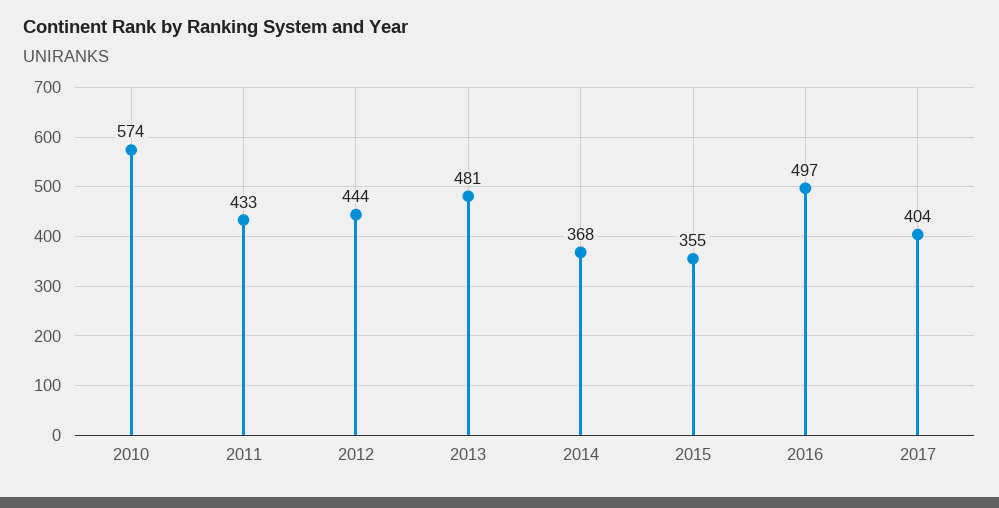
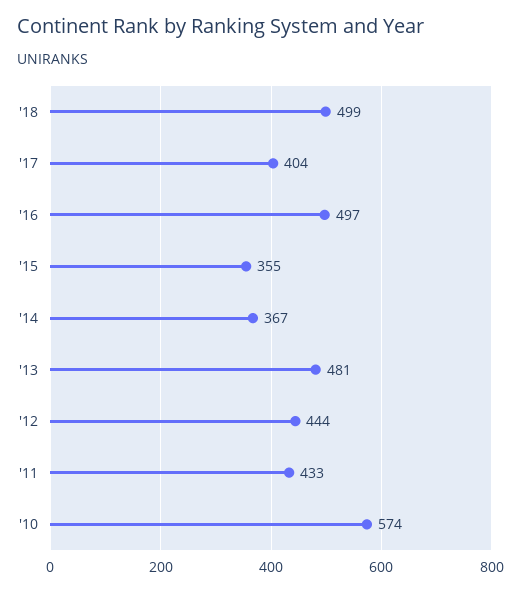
2014: 368 -> 367
'18: none -> 499

